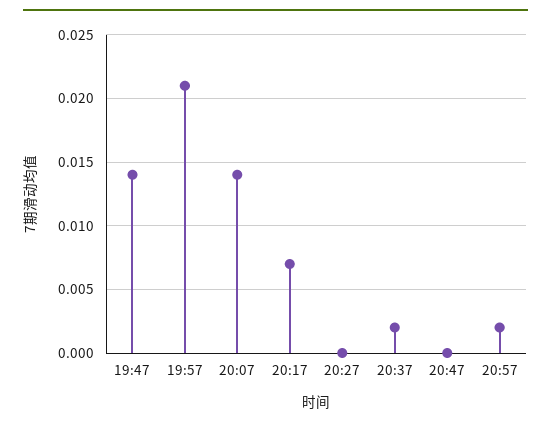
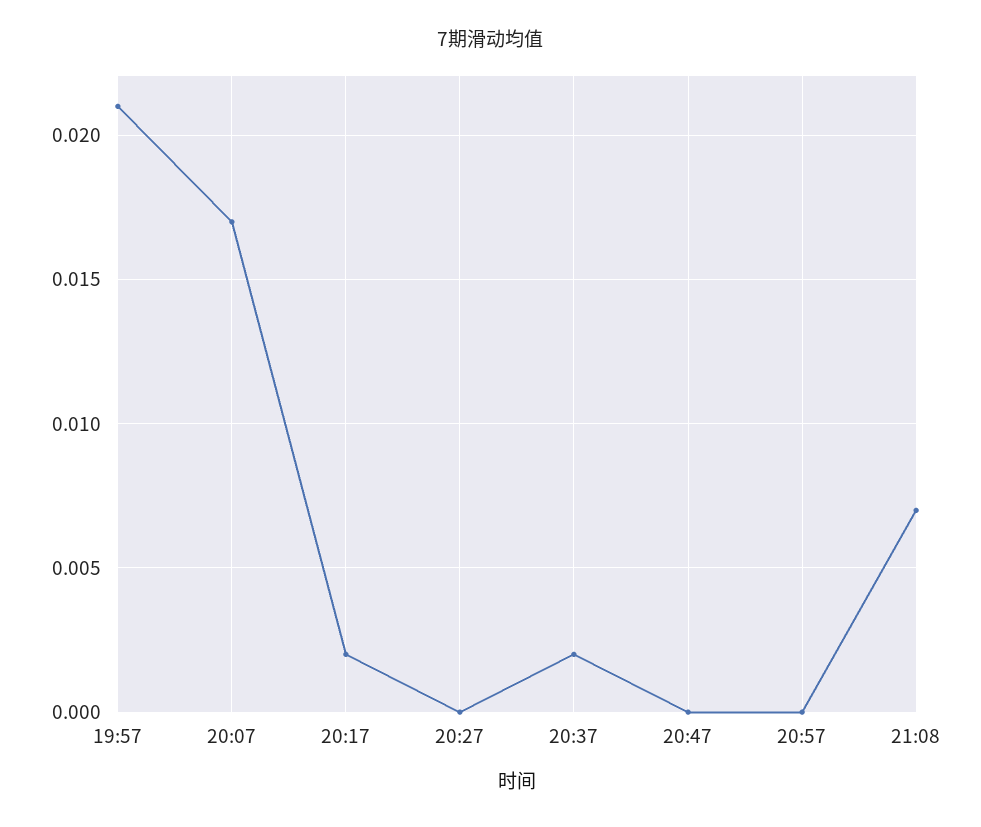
19:47: 0.014 -> none
20:07: 0.014 -> 0.017
20:17: 0.007 -> 0.002
20:57: 0.002 -> 0
21:08: none -> 0.007

